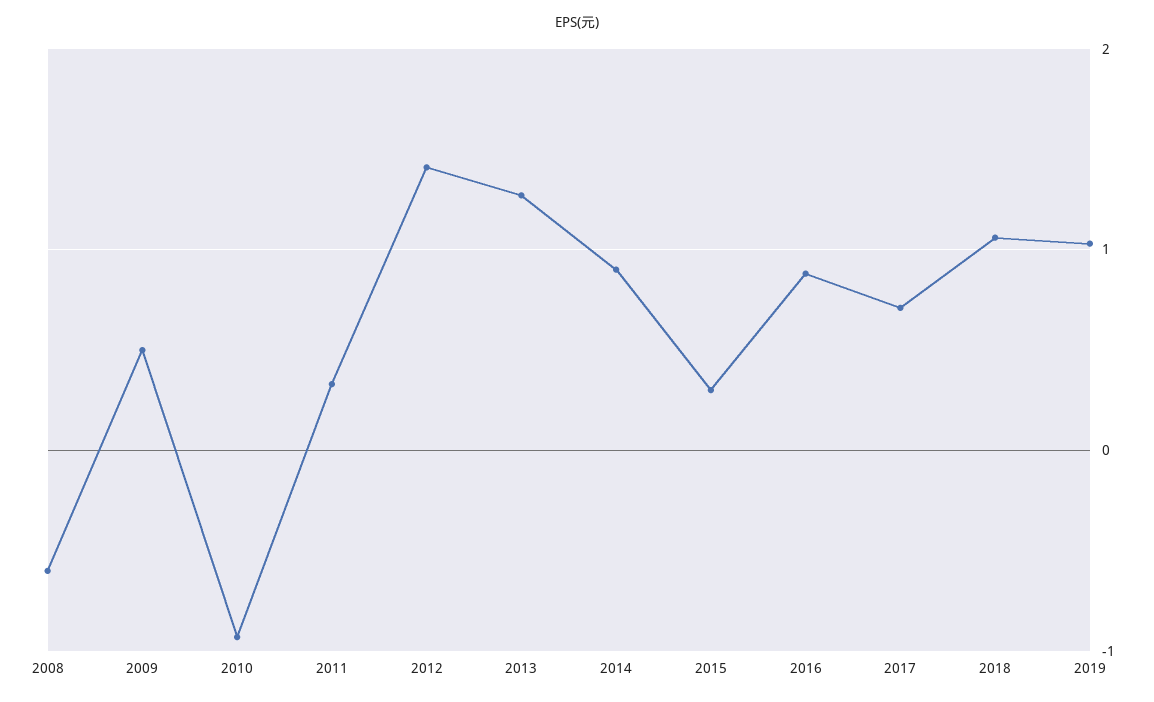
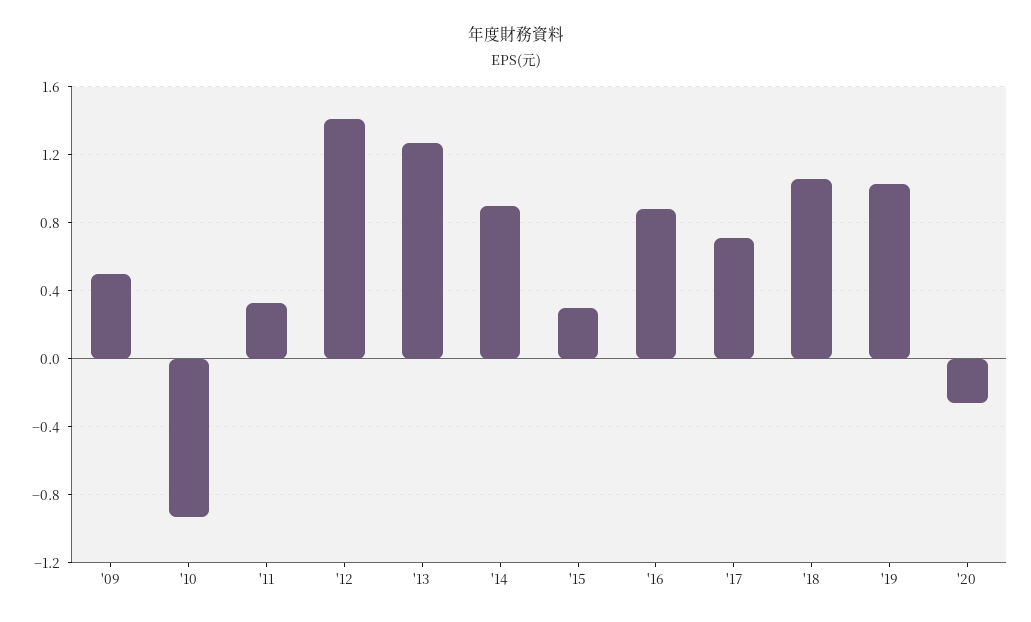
2008: -0.6 -> none
'20: none -> -0.25

